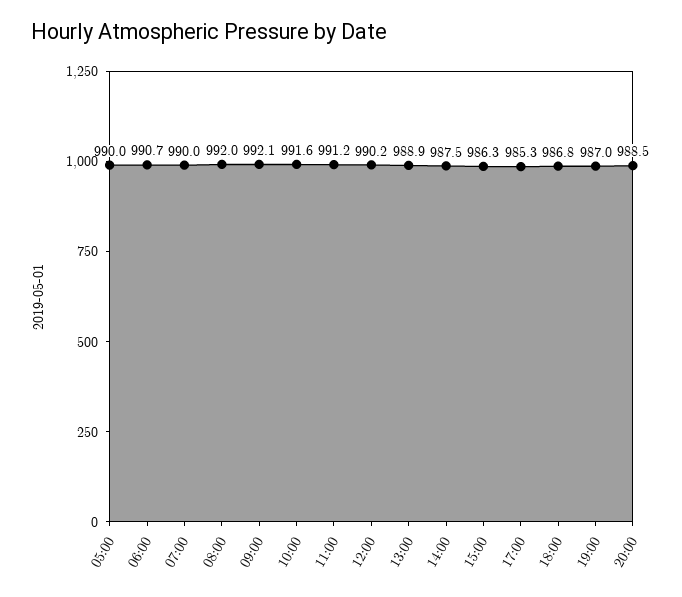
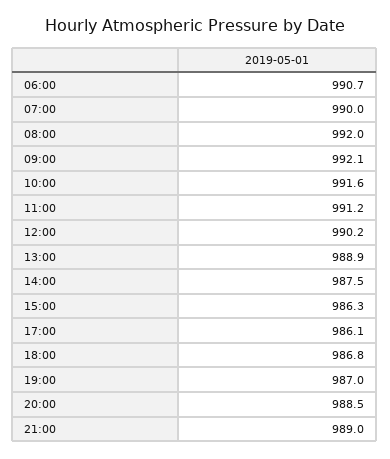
05:00: 990 -> none
17:00: 985.3 -> 986.1
21:00: none -> 989

